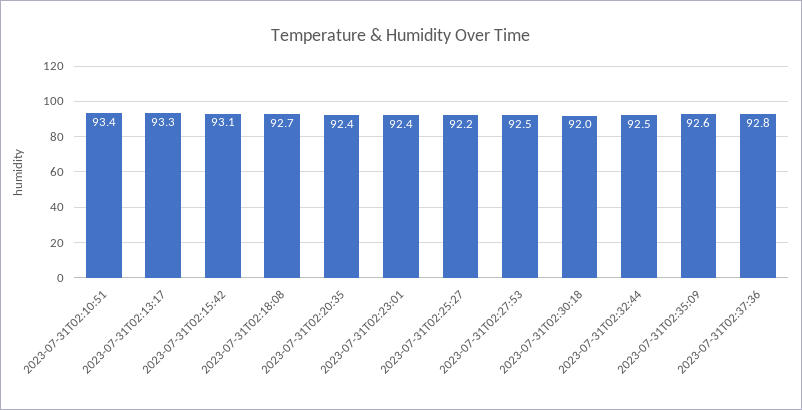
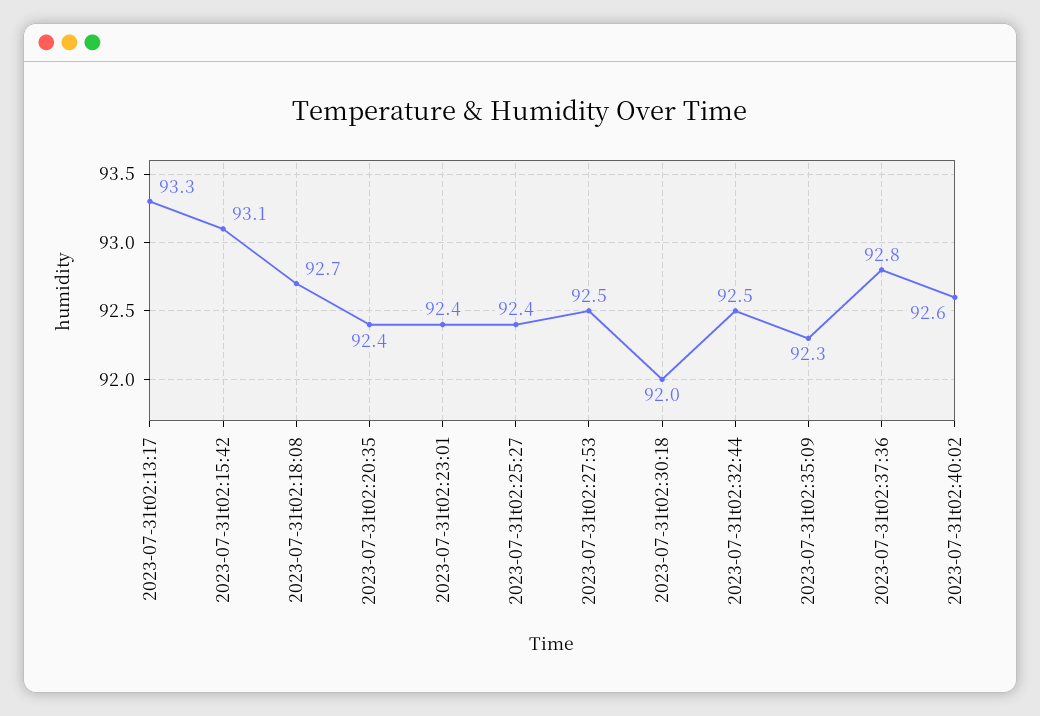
2023-07-31T02:10:51: 93.4 -> none
2023-07-31T02:25:27: 92.2 -> 92.4
2023-07-31T02:35:09: 92.6 -> 92.3
2023-07-31t02:40:02: none -> 92.6

